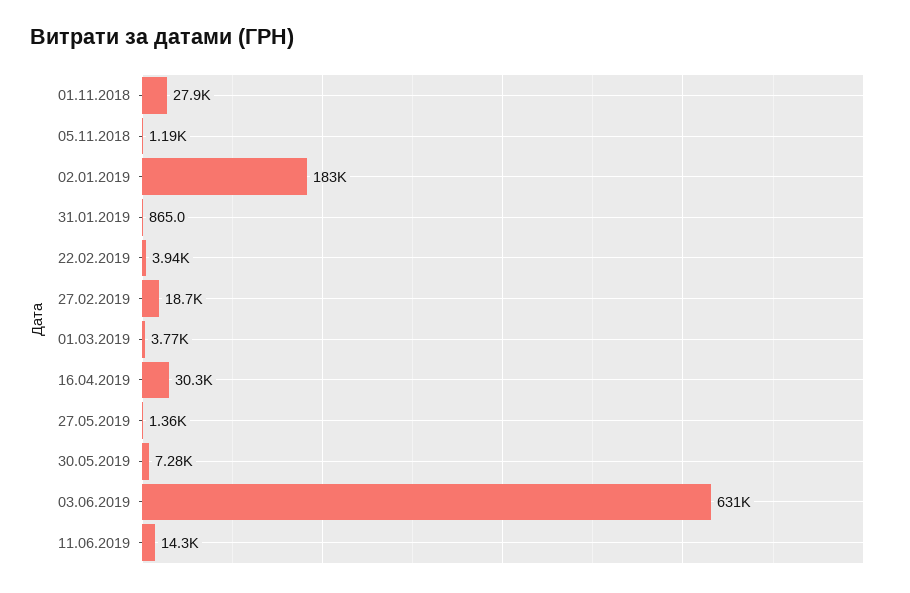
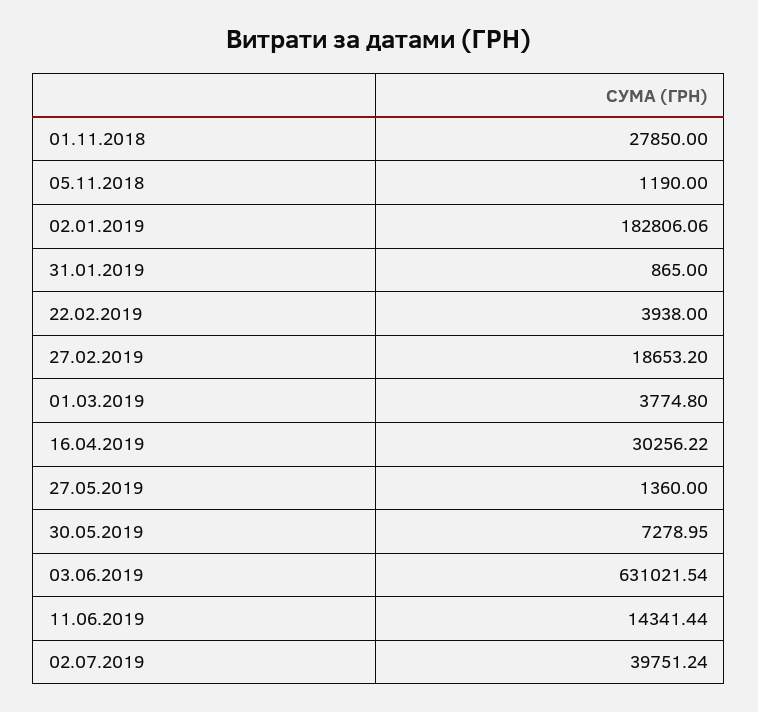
02.07.2019: none -> 39751.24

